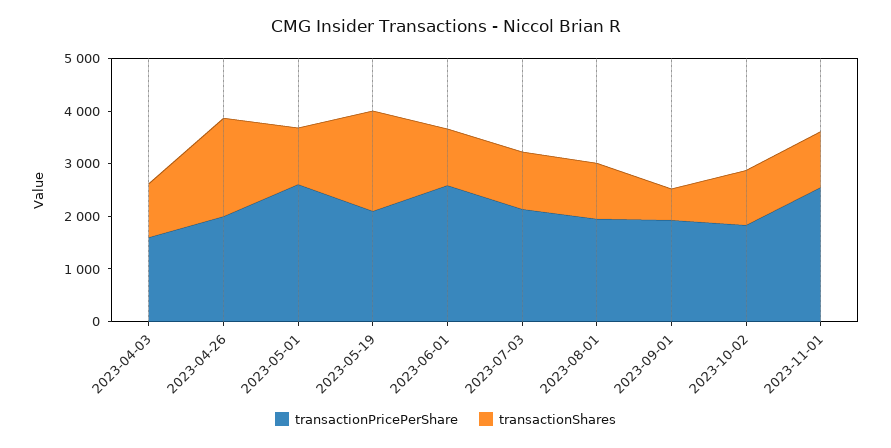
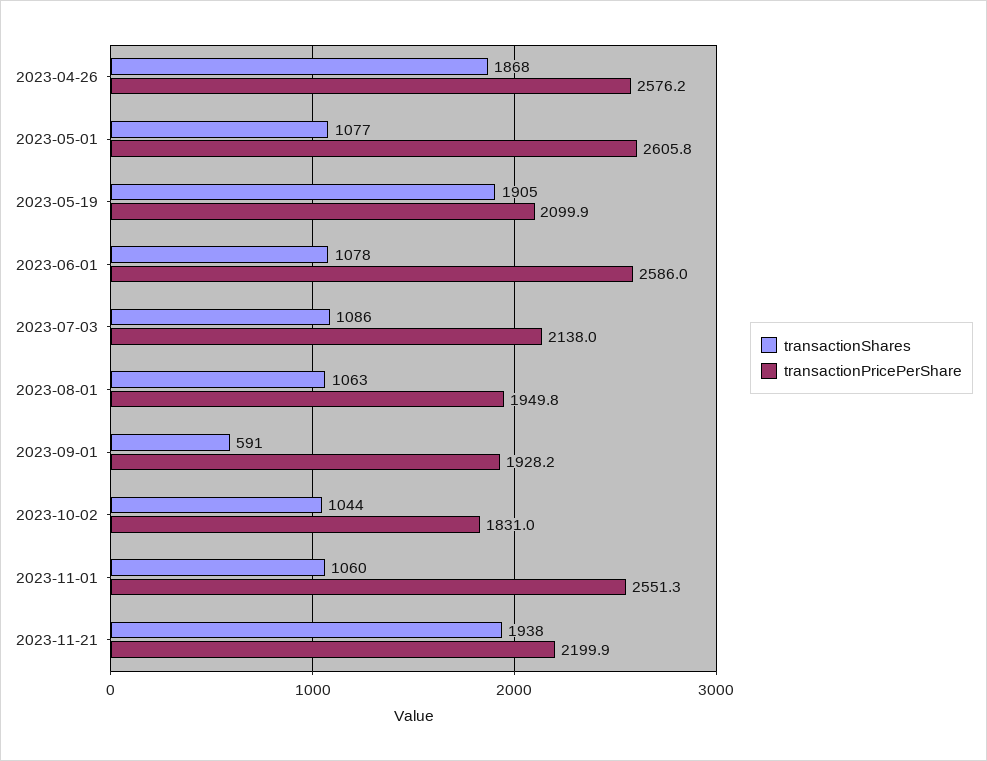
transactionPricePerShare, 2023-04-03: 1600 -> none
transactionShares, 2023-04-03: 1000 -> none
transactionPricePerShare, 2023-04-26: 2000 -> 2576.2
transactionShares, 2023-11-21: none -> 1938
transactionPricePerShare, 2023-11-21: none -> 2199.9

